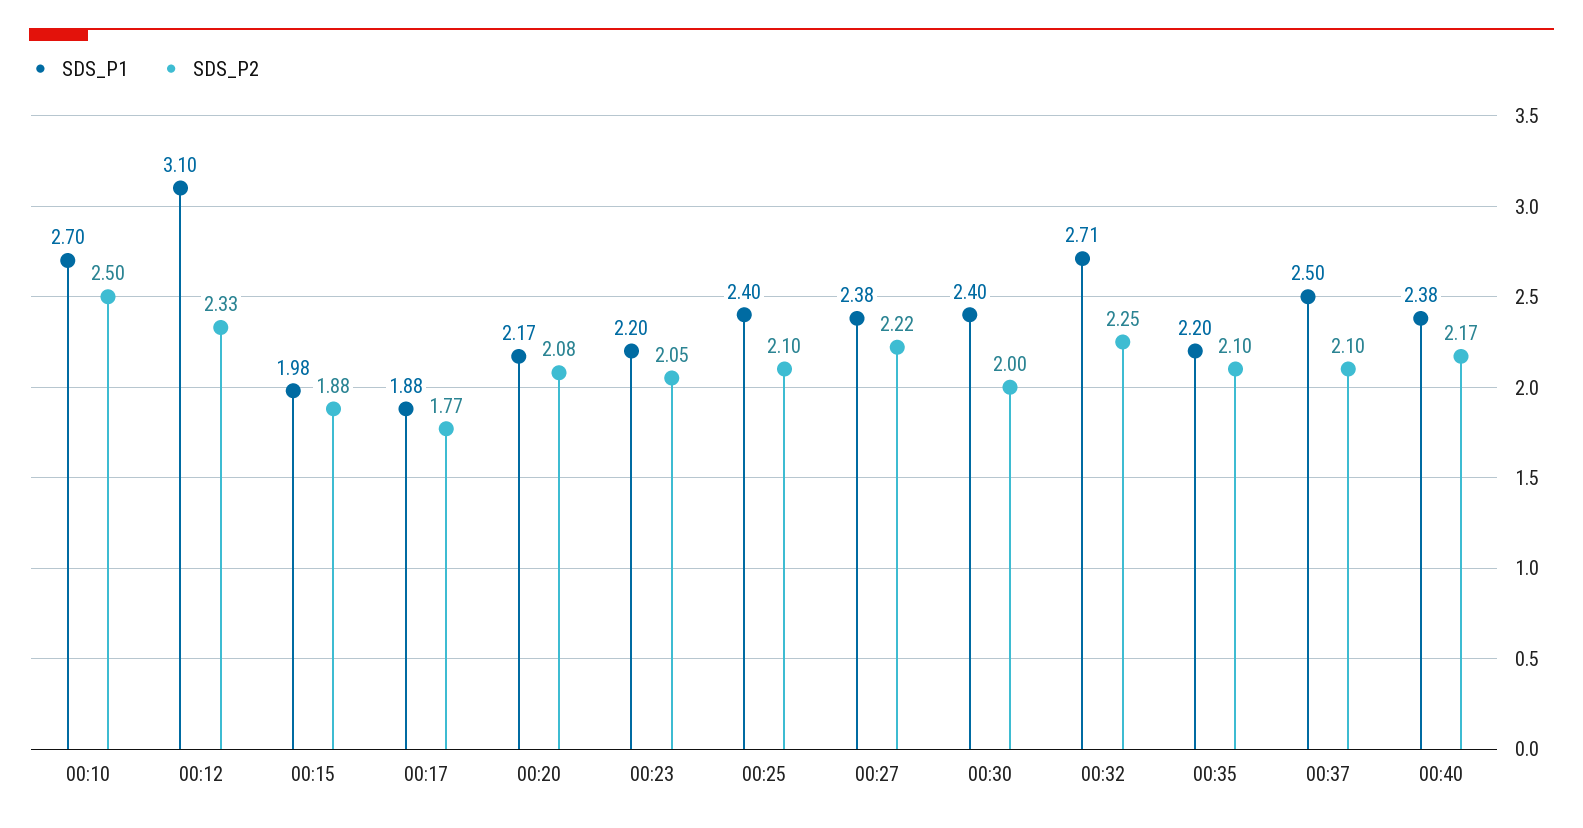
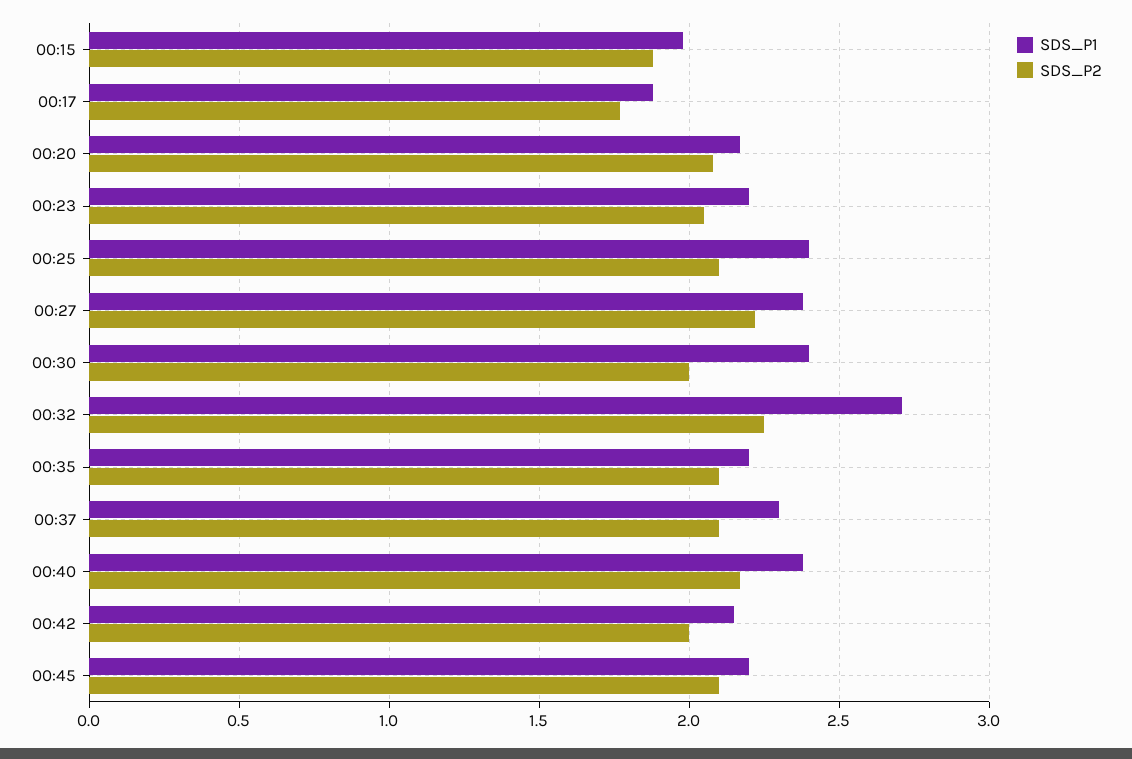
SDS_P1, 00:10: 2.7 -> none
SDS_P2, 00:10: 2.5 -> none
SDS_P1, 00:12: 3.1 -> none
SDS_P2, 00:12: 2.33 -> none
SDS_P1, 00:37: 2.5 -> 2.3
SDS_P1, 00:42: none -> 2.15
SDS_P2, 00:42: none -> 2
SDS_P1, 00:45: none -> 2.2
SDS_P2, 00:45: none -> 2.1

